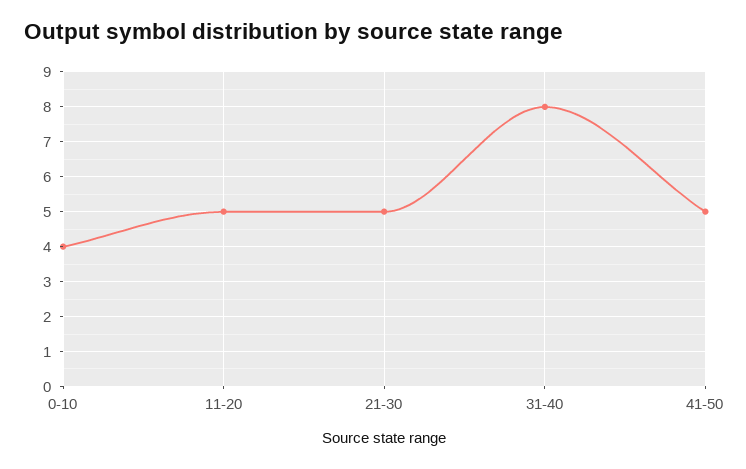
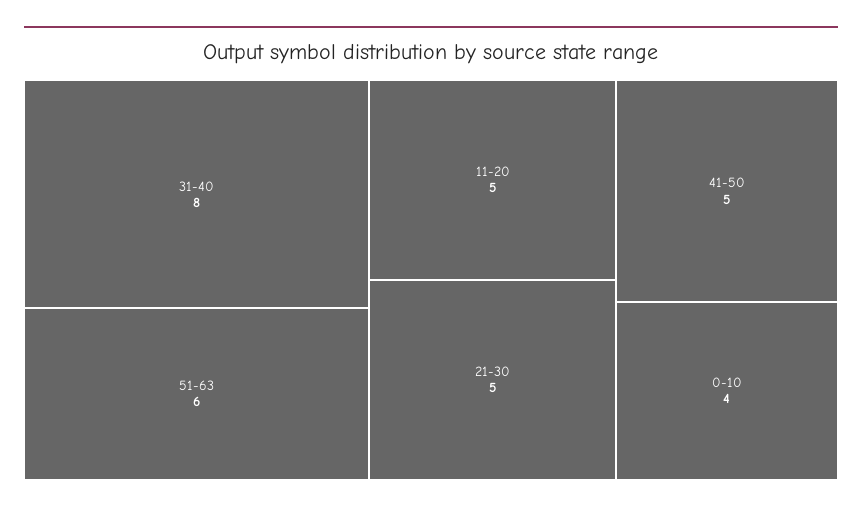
51-63: none -> 6

